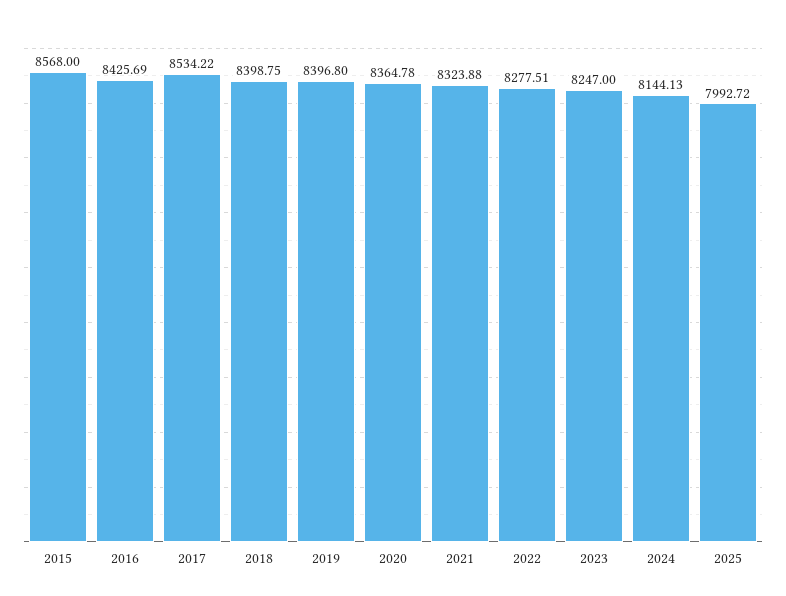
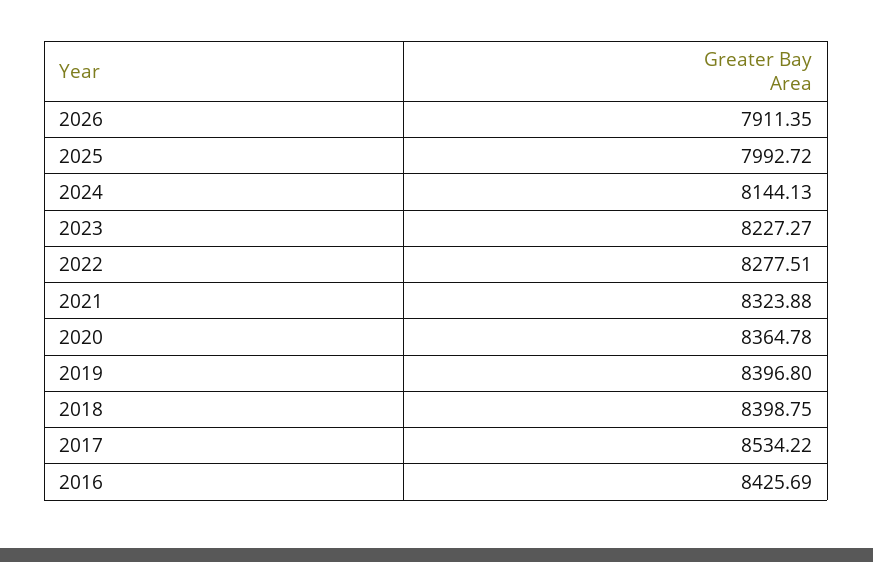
2015: 8568 -> none
2023: 8247 -> 8227.27
2026: none -> 7911.35

